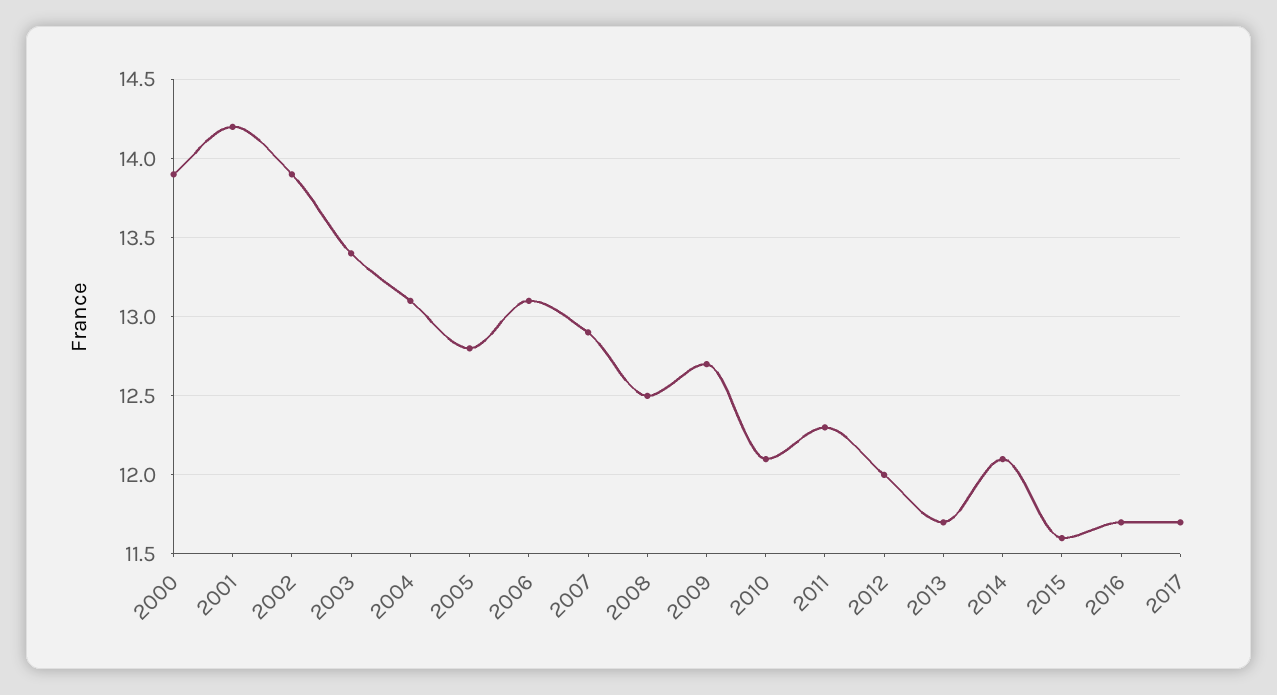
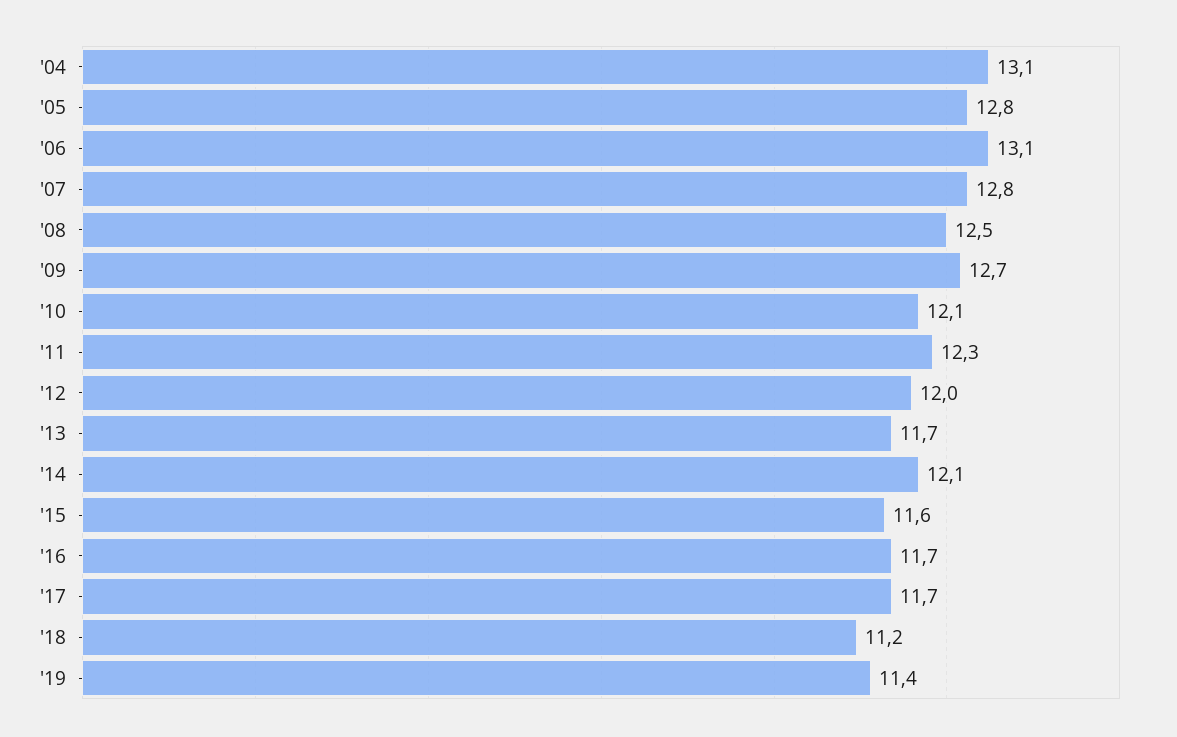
2000: 13.9 -> none
2001: 14.2 -> none
2002: 13.9 -> none
2003: 13.4 -> none
2007: 12.9 -> 12.8
'18: none -> 11.2
'19: none -> 11.4

